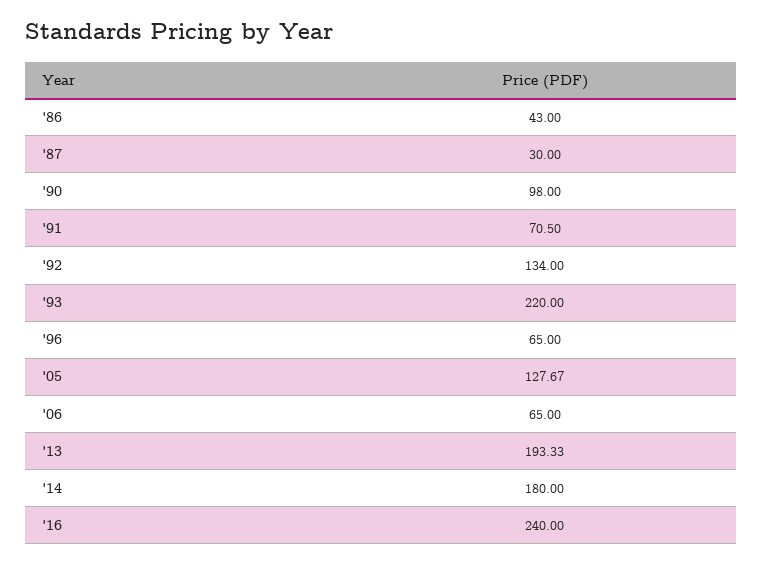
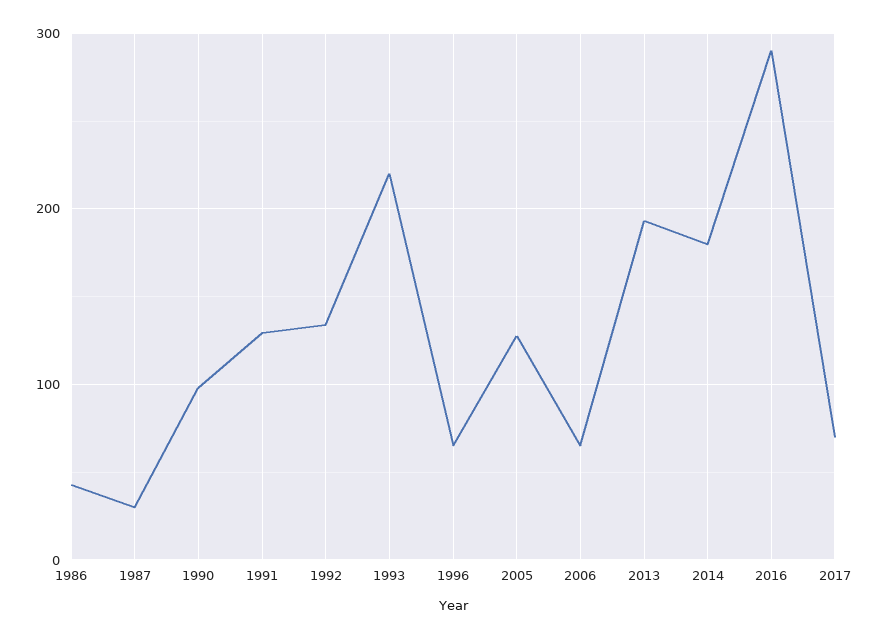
'91: 70.5 -> 130
'16: 240 -> 290
2017: none -> 70

